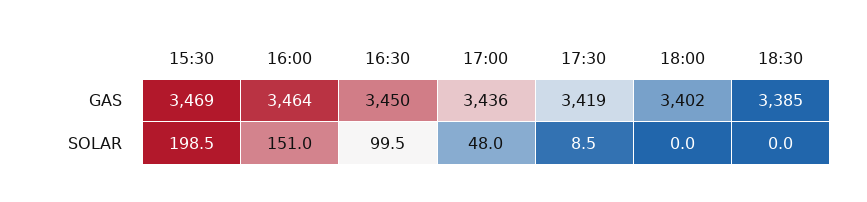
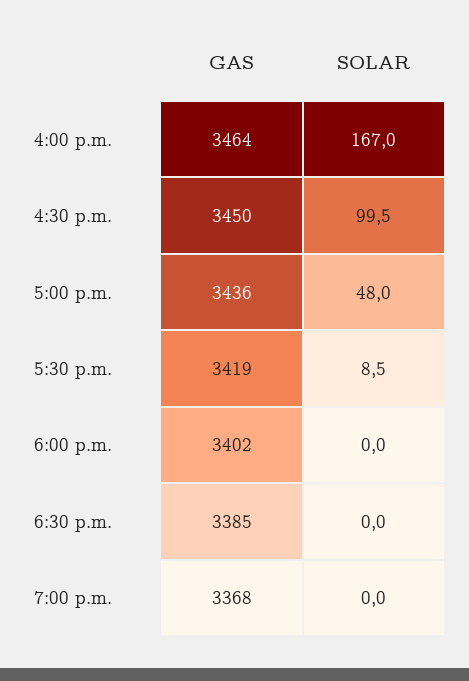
15:30, GAS: 3469 -> none
15:30, SOLAR: 198.5 -> none
16:00, SOLAR: 151 -> 167
7:00 p.m., GAS: none -> 3368
7:00 p.m., SOLAR: none -> 0

